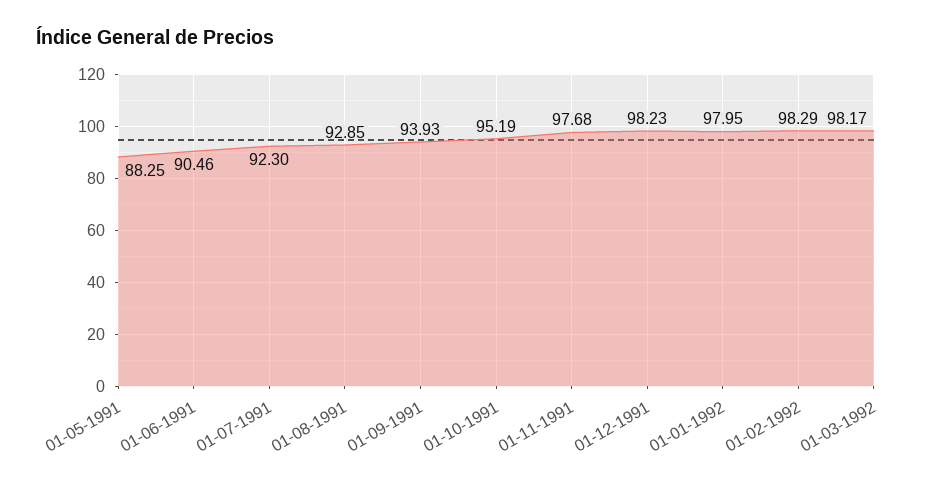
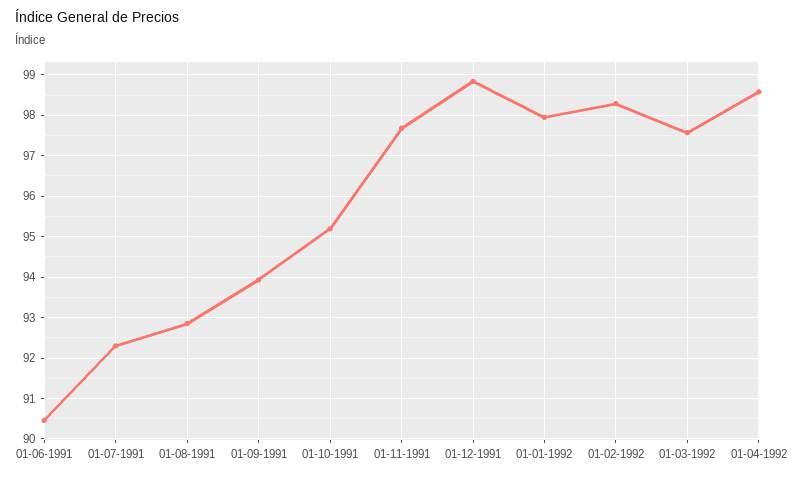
01-05-1991: 88.25 -> none
01-12-1991: 98.23 -> 98.8
01-03-1992: 98.17 -> 97.6
01-04-1992: none -> 98.6

